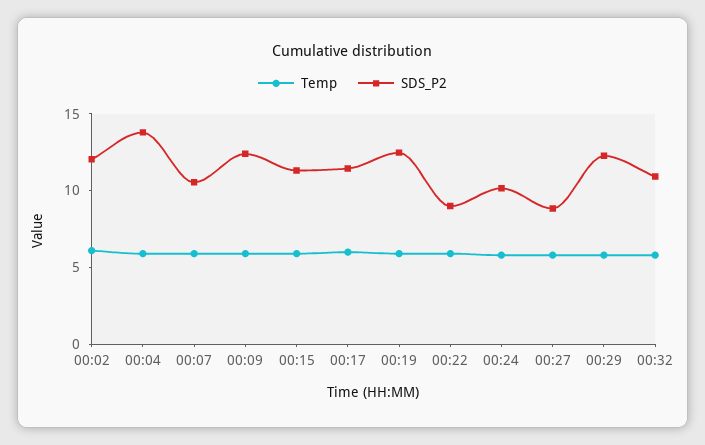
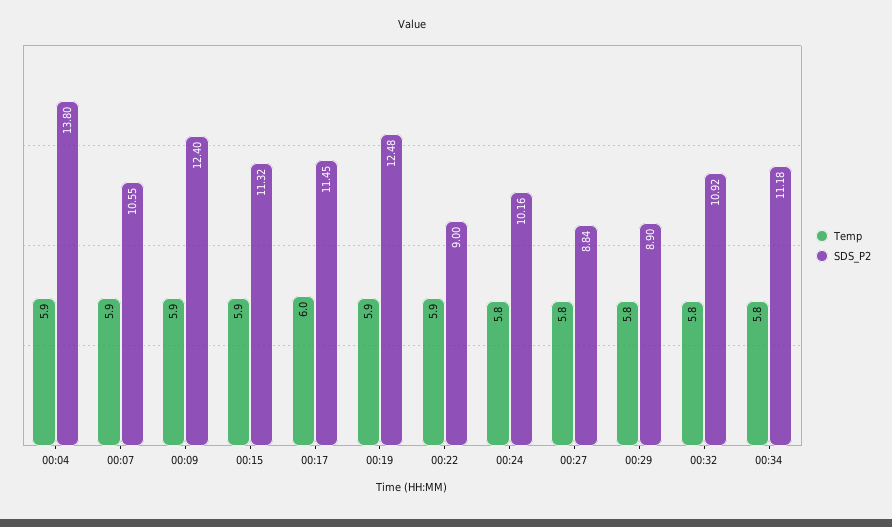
Temp, 00:02: 6 -> none
SDS_P2, 00:02: 12 -> none
SDS_P2, 00:29: 12 -> 8.9
Temp, 00:34: none -> 5.8
SDS_P2, 00:34: none -> 11.18

